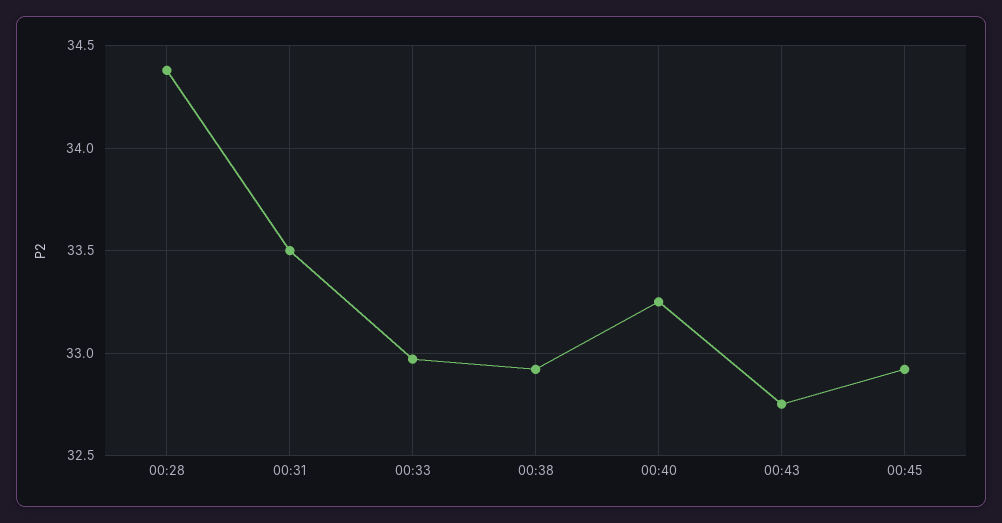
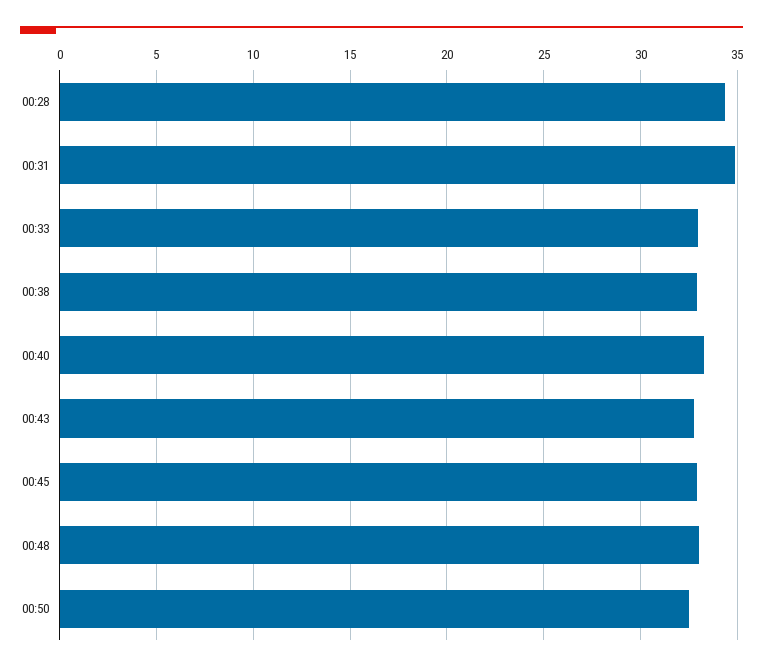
00:31: 33.5 -> 35
00:48: none -> 33
00:50: none -> 32.5

